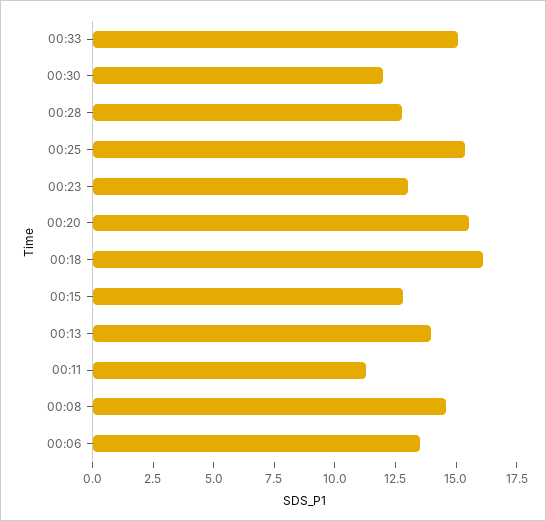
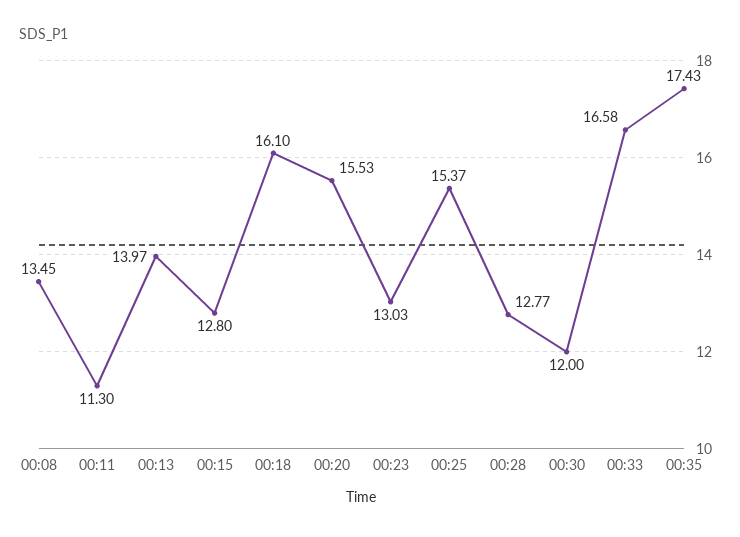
00:33: 15 -> 16.58
00:08: 14.5 -> 13.45
00:06: 13.5 -> none
00:35: none -> 17.43

